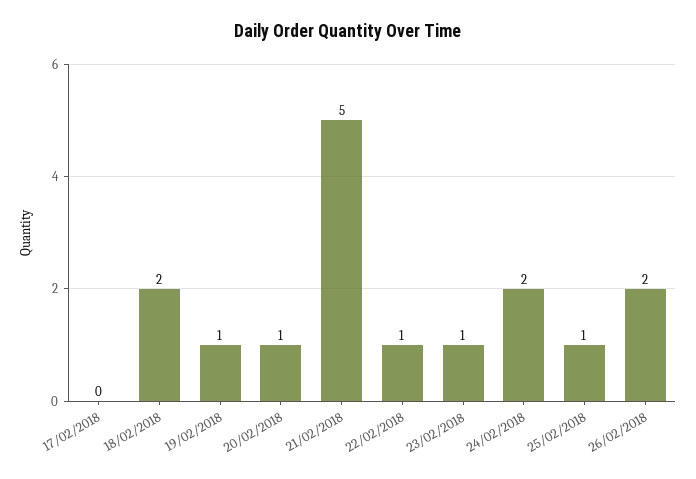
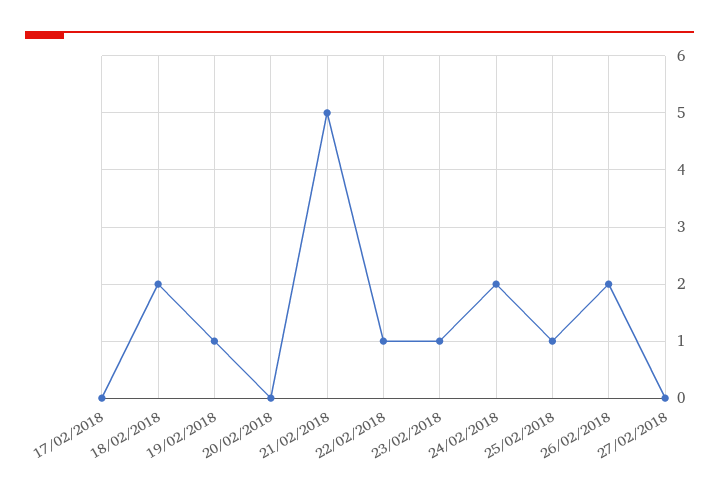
20/02/2018: 1 -> 0
27/02/2018: none -> 0

